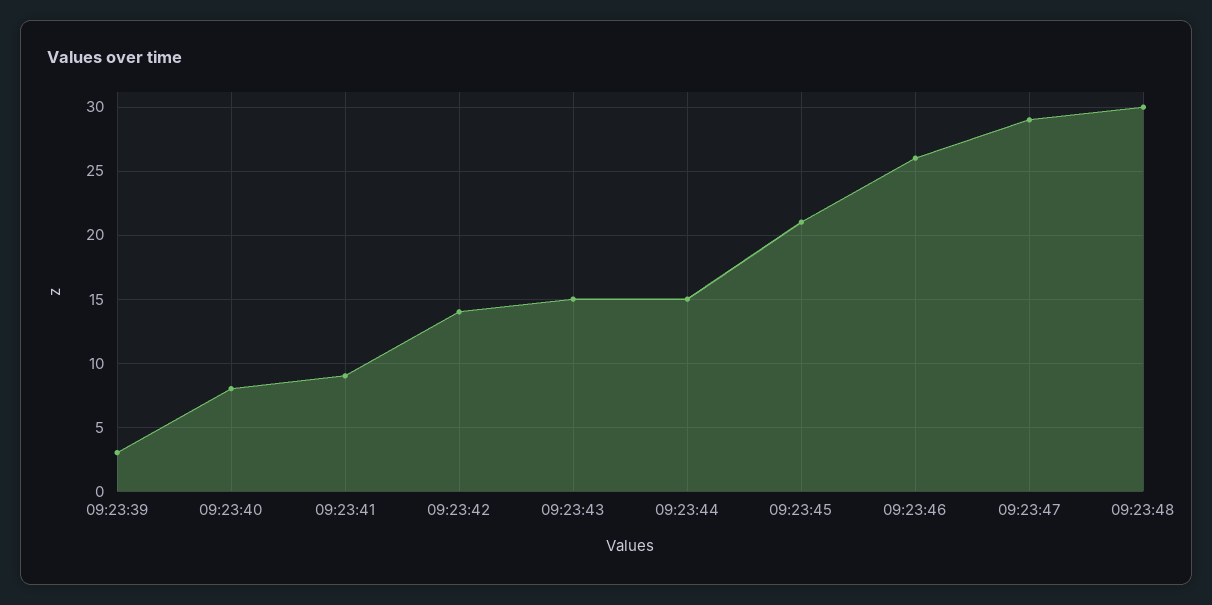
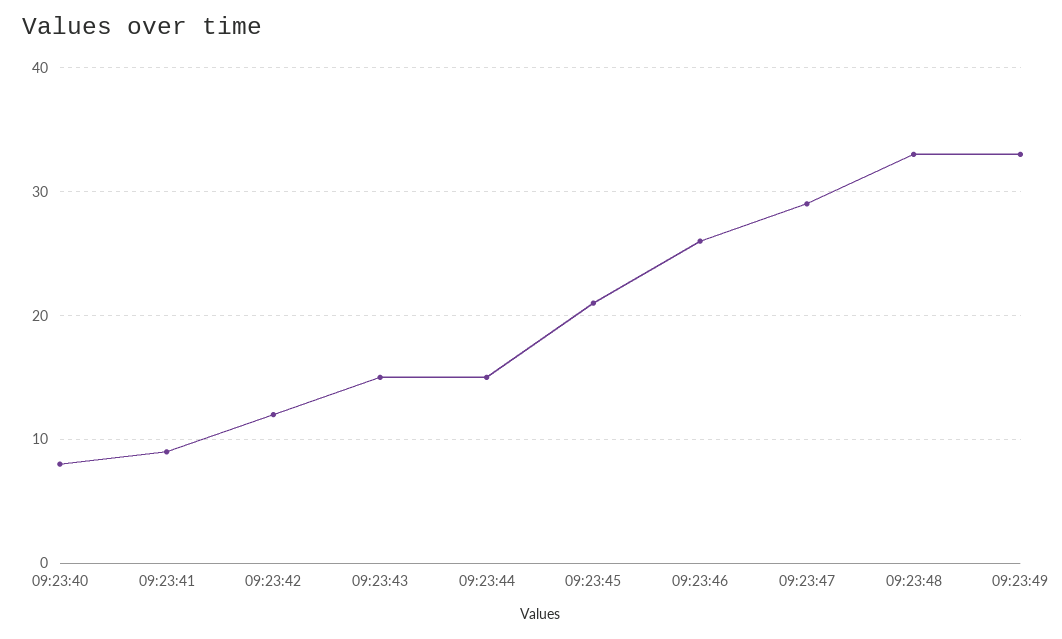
09:23:39: 3 -> none
09:23:42: 14 -> 12
09:23:48: 30 -> 33
09:23:49: none -> 33

